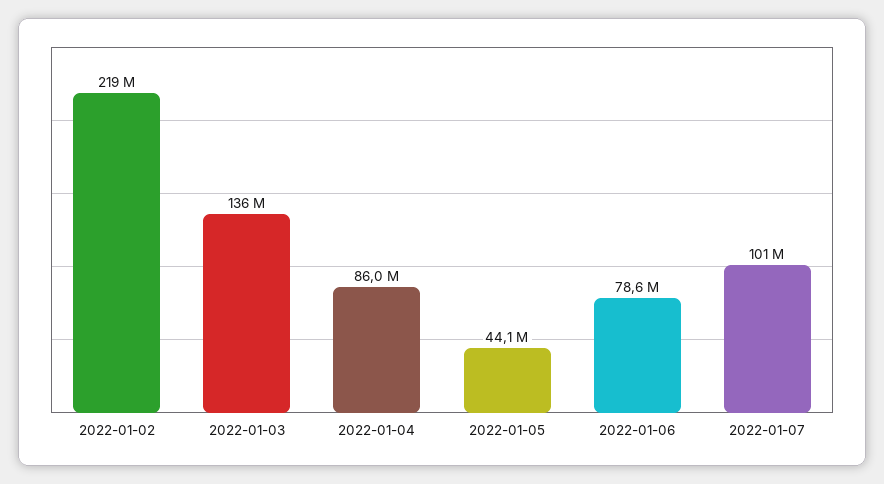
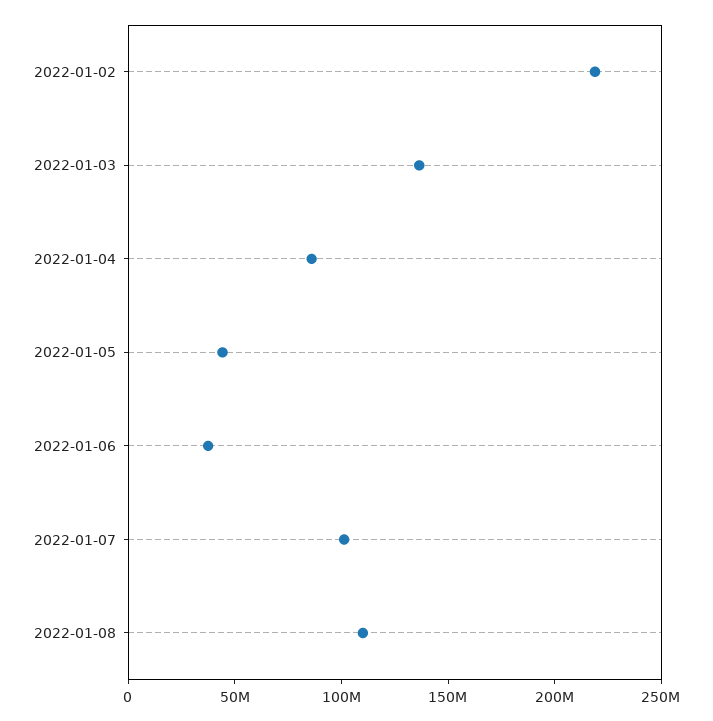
2022-01-06: 78600000 -> 40000000
2022-01-08: none -> 110000000

